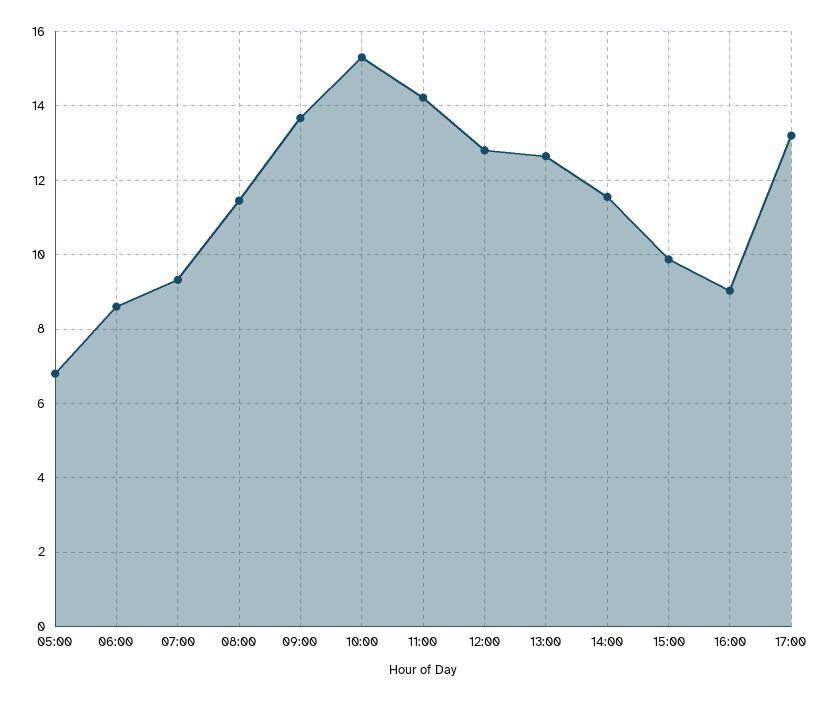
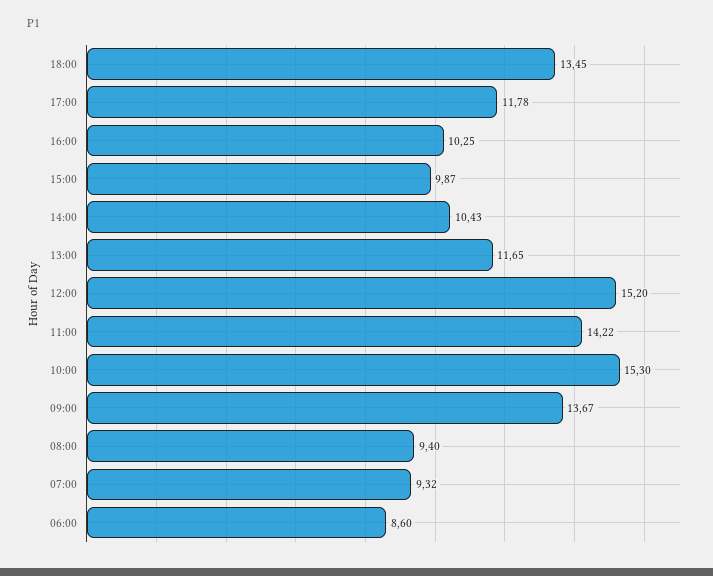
05:00: 6.8 -> none
08:00: 11.4 -> 9.4
12:00: 12.8 -> 15.2
13:00: 12.6 -> 11.65
14:00: 11.6 -> 10.43
16:00: 9 -> 10.25
17:00: 13.2 -> 11.78
18:00: none -> 13.45

